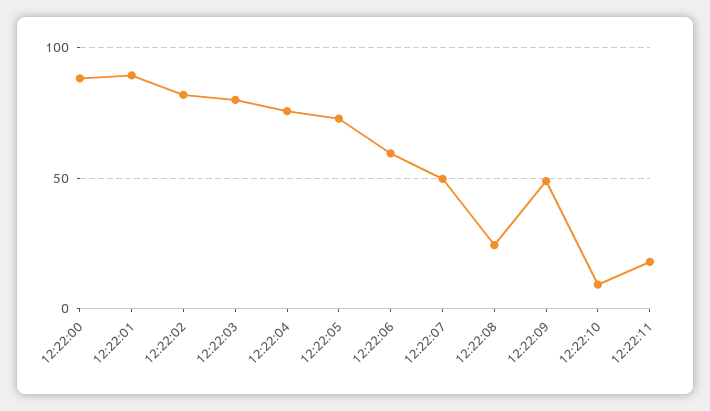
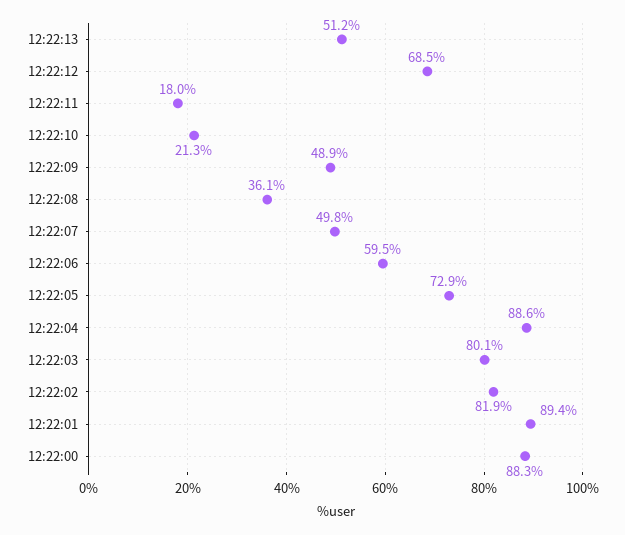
12:22:04: 75 -> 88.6
12:22:08: 25 -> 36.1
12:22:10: 10 -> 21.3
12:22:13: none -> 51.2
12:22:12: none -> 68.5

